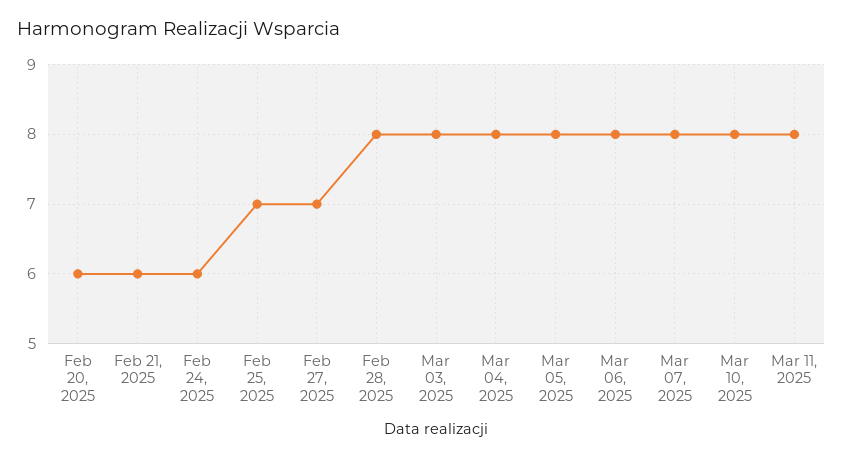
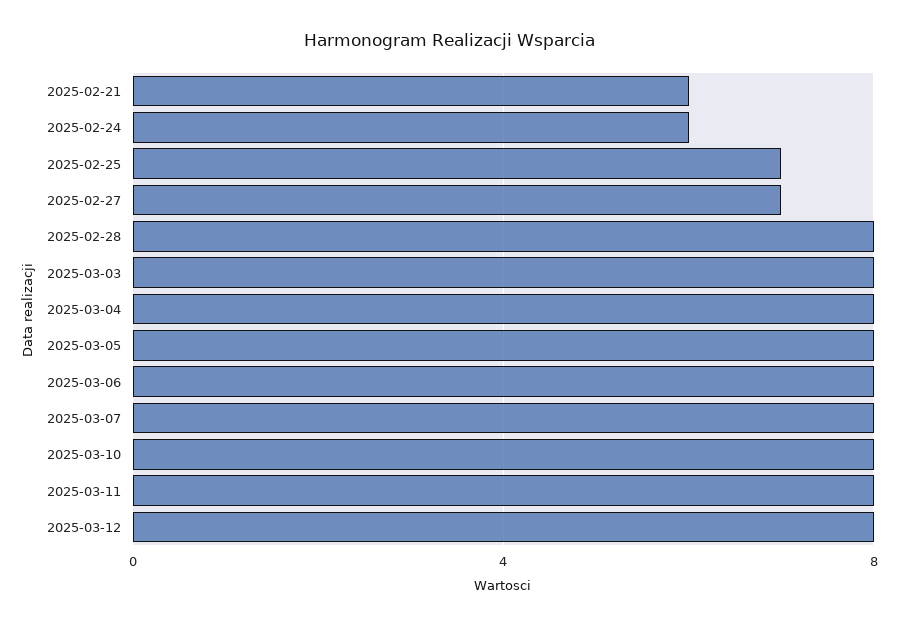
Feb 20, 2025: 6 -> none
2025-03-12: none -> 8

